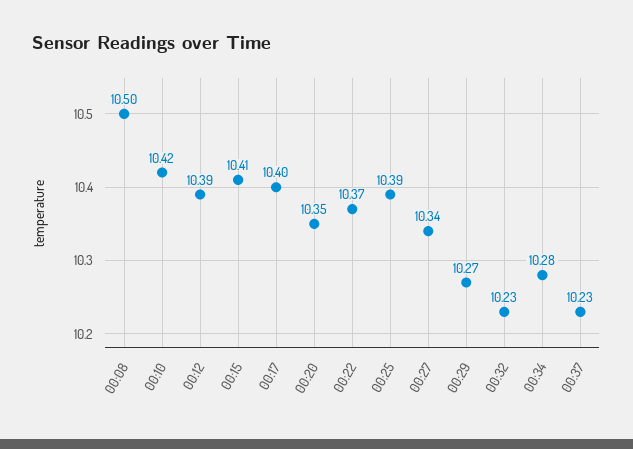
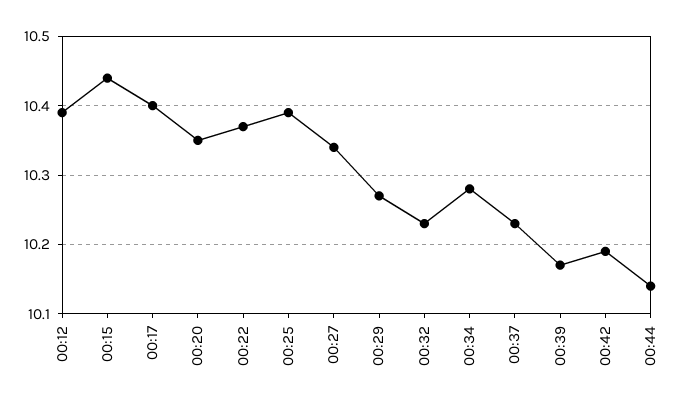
00:08: 10.5 -> none
00:10: 10.42 -> none
00:15: 10.41 -> 10.44
00:39: none -> 10.17
00:42: none -> 10.19
00:44: none -> 10.14

